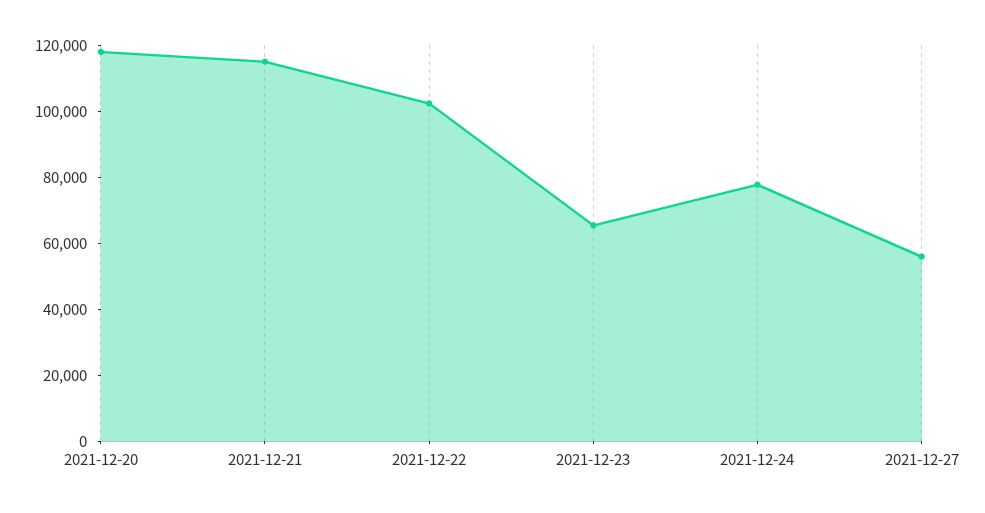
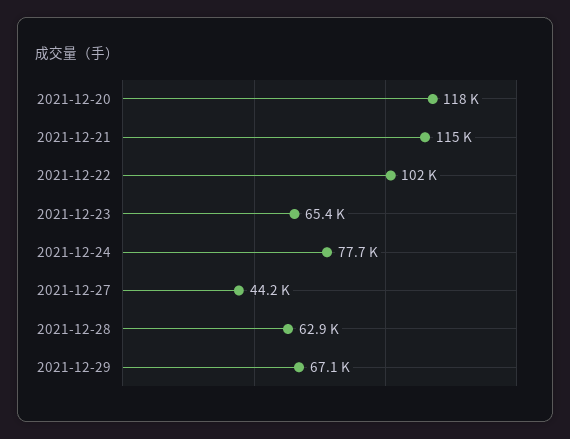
2021-12-27: 55000 -> 44200
2021-12-28: none -> 62900
2021-12-29: none -> 67100

